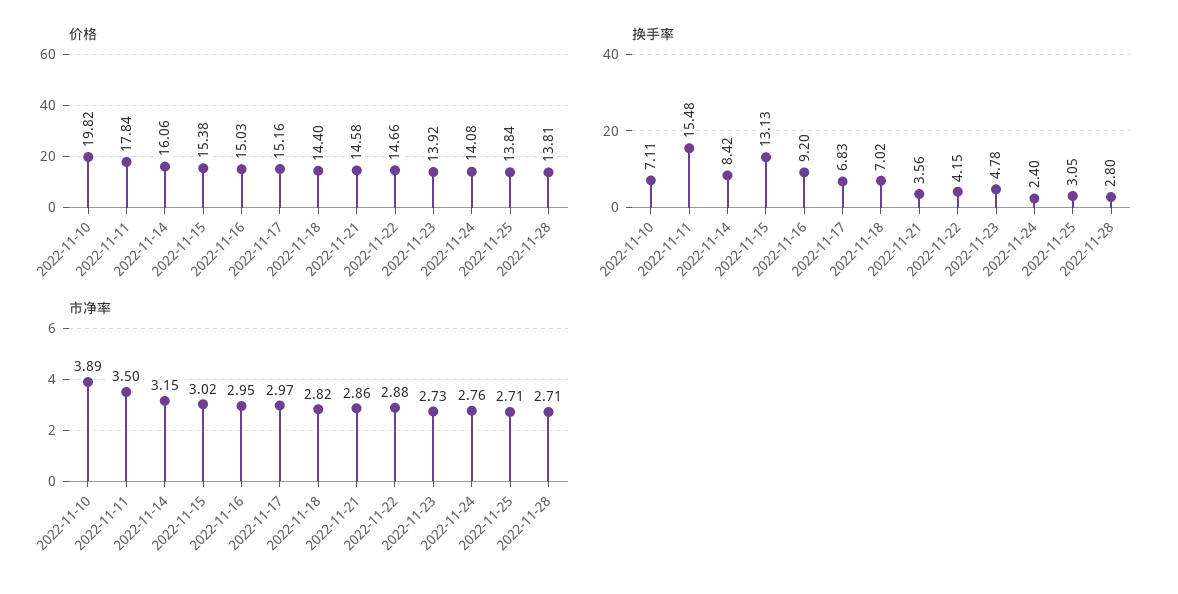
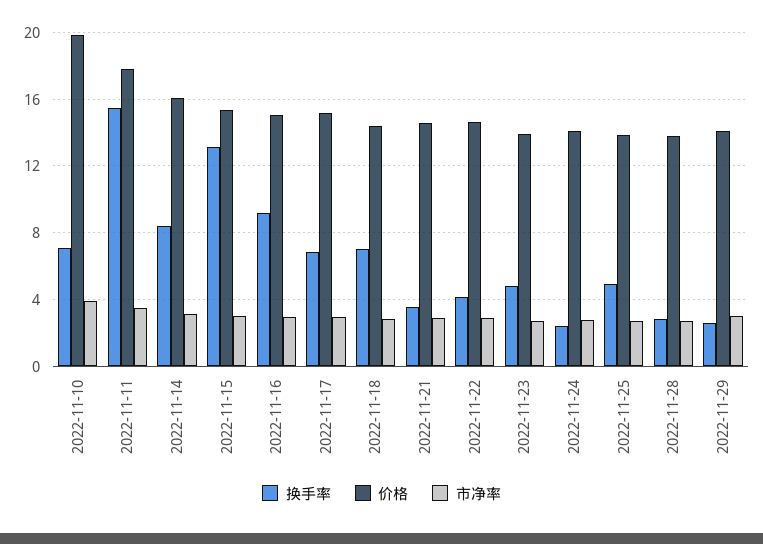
换手率, 2022-11-25: 3.05 -> 5
换手率, 2022-11-29: none -> 2.5
价格, 2022-11-29: none -> 14
市净率, 2022-11-29: none -> 3

